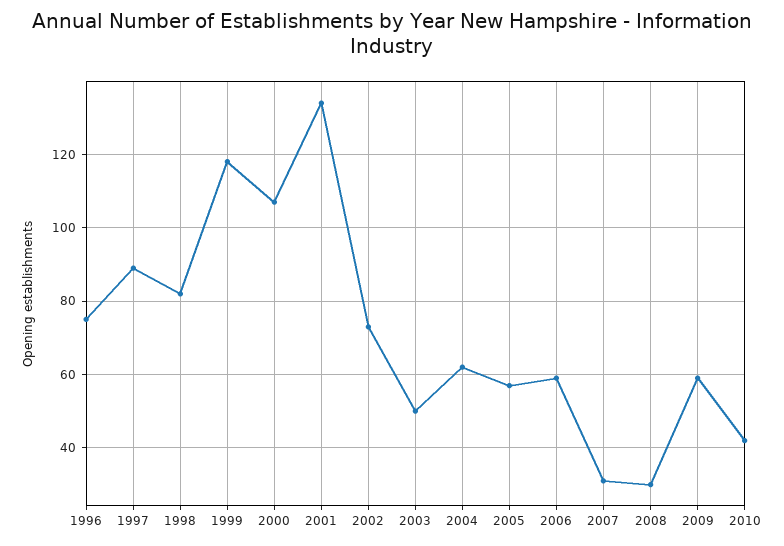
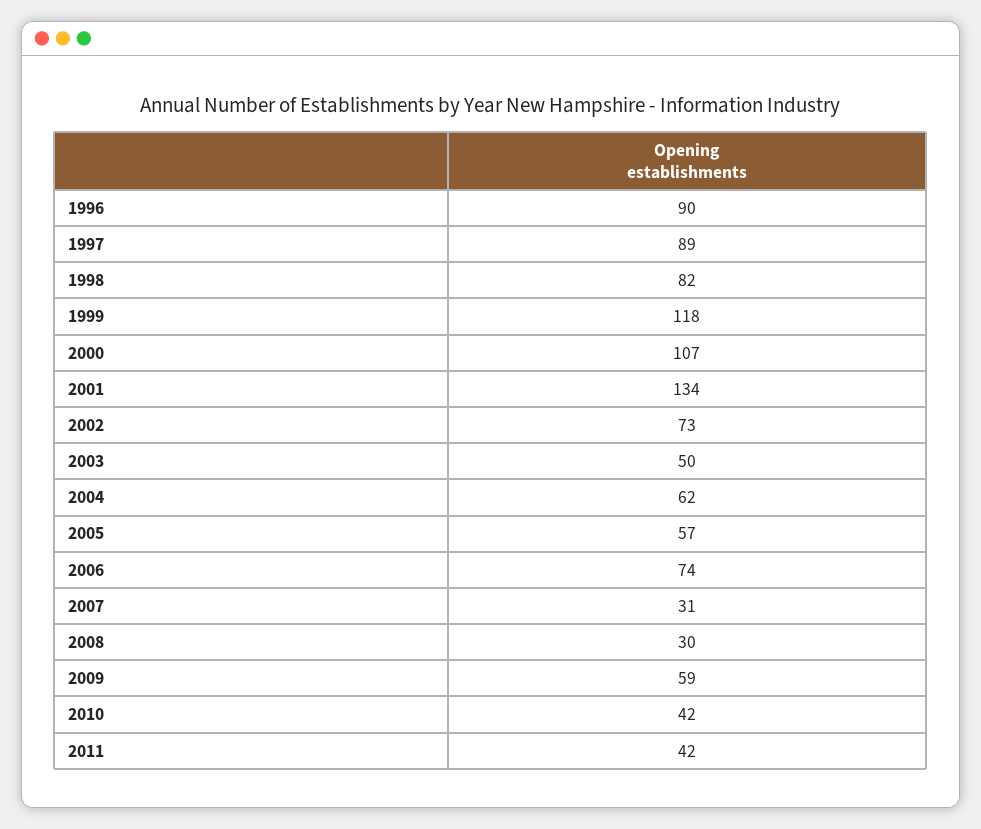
1996: 75 -> 90
2006: 60 -> 74
2011: none -> 42

